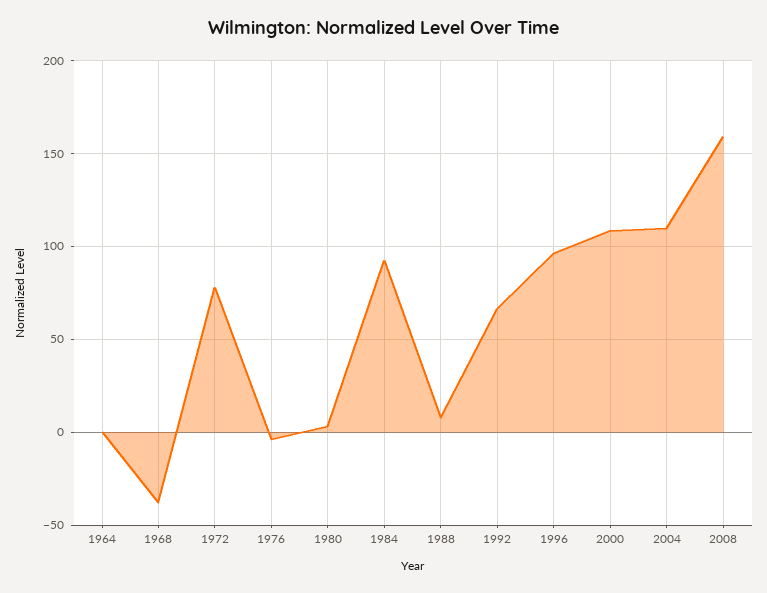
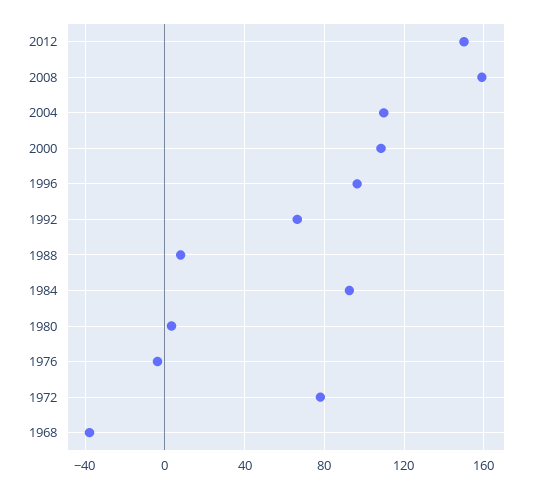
1964: 0 -> none
2012: none -> 150

